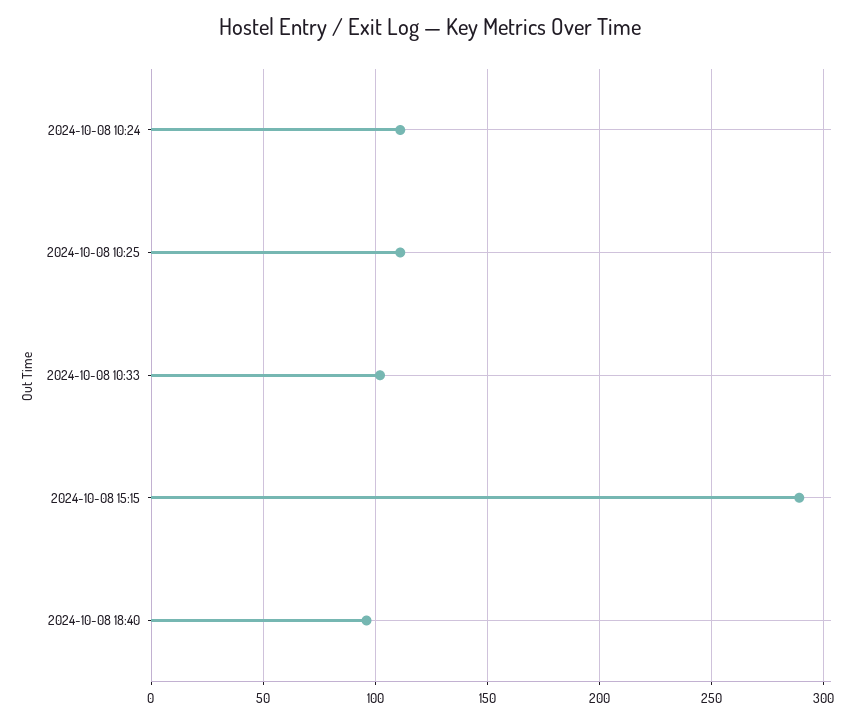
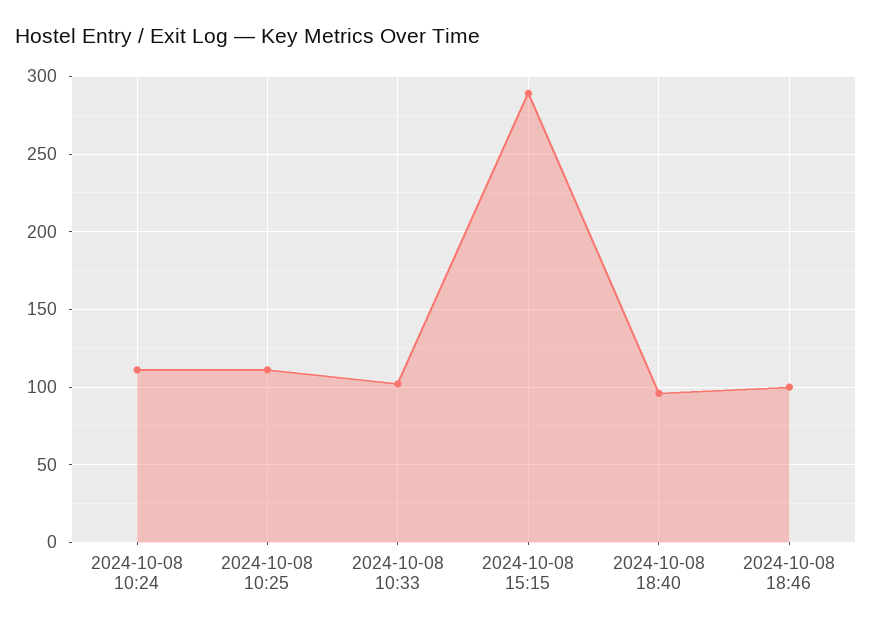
2024-10-08 18:46: none -> 100

